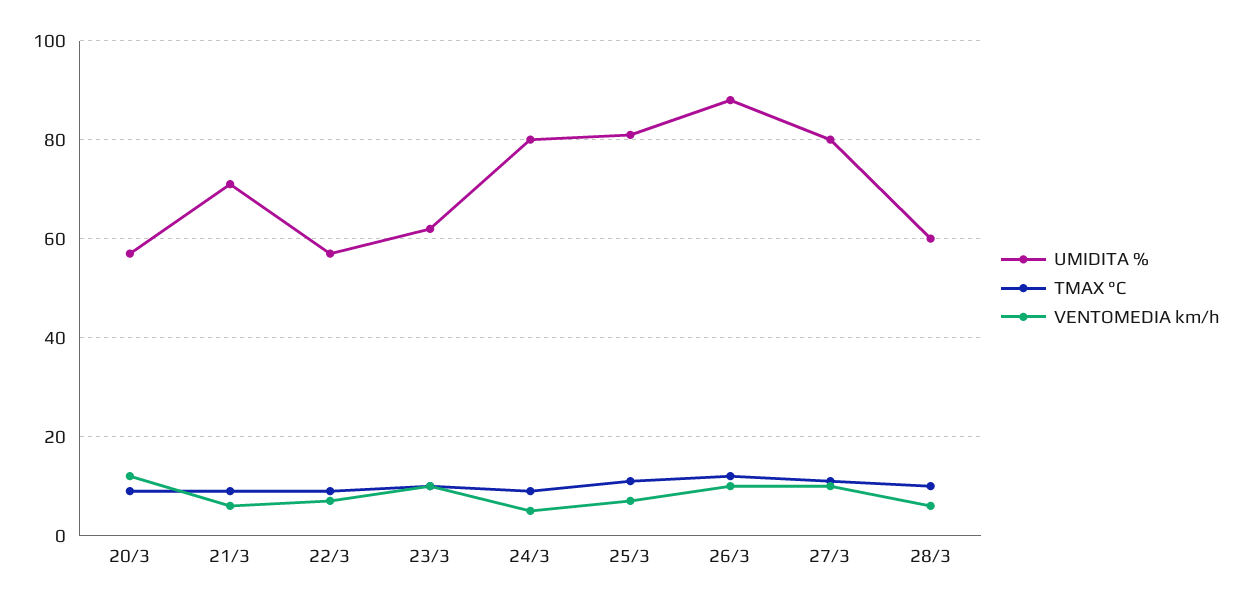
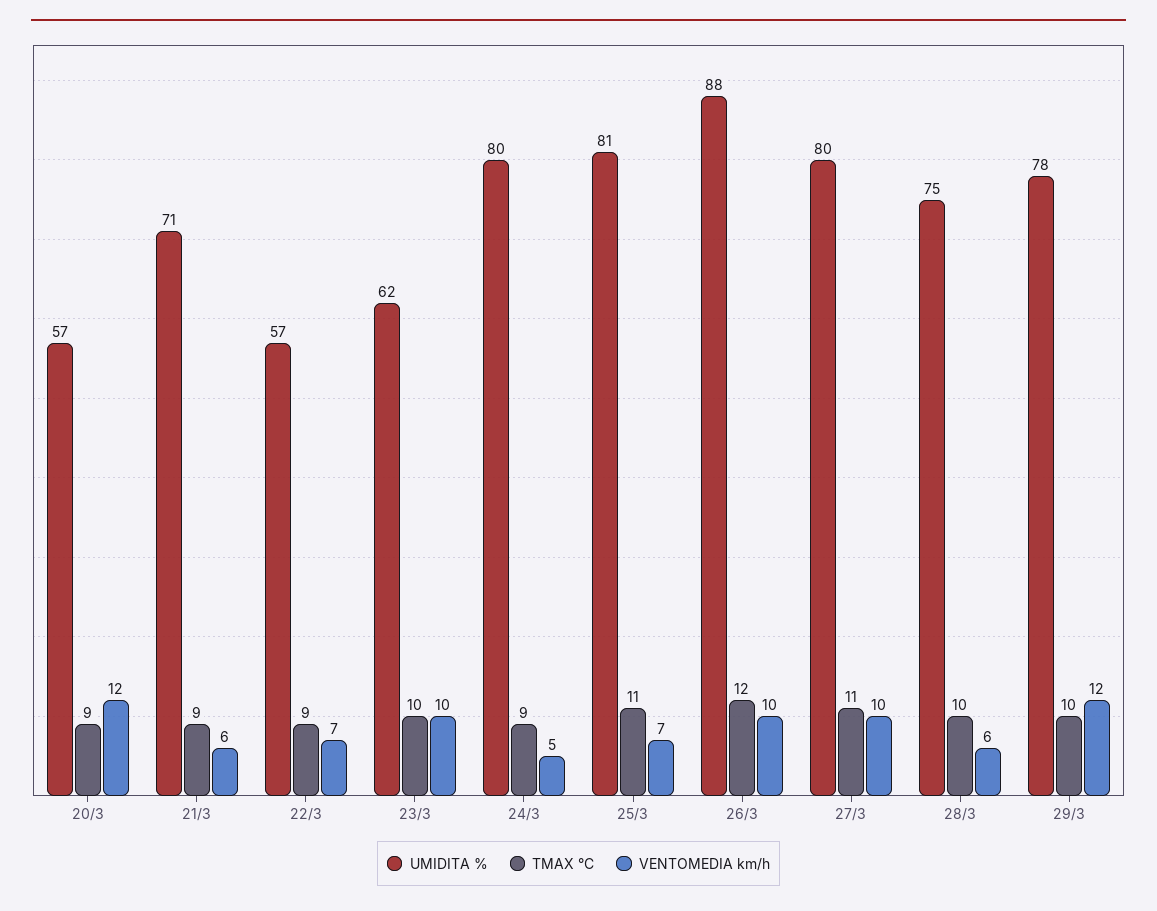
UMIDITA %, 28/3: 60 -> 75
UMIDITA %, 29/3: none -> 78
TMAX °C, 29/3: none -> 10
VENTOMEDIA km/h, 29/3: none -> 12

